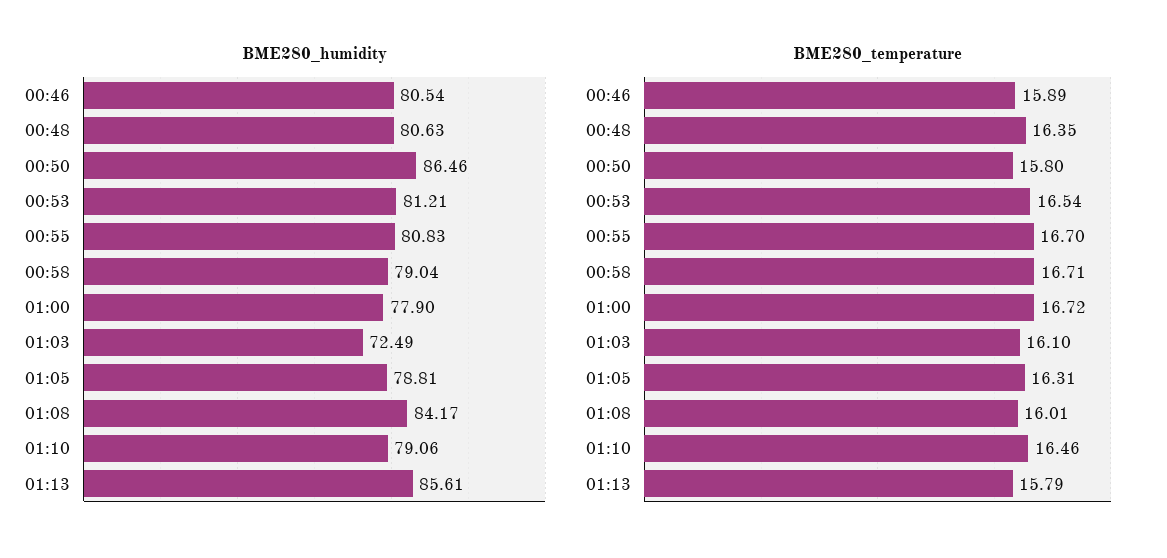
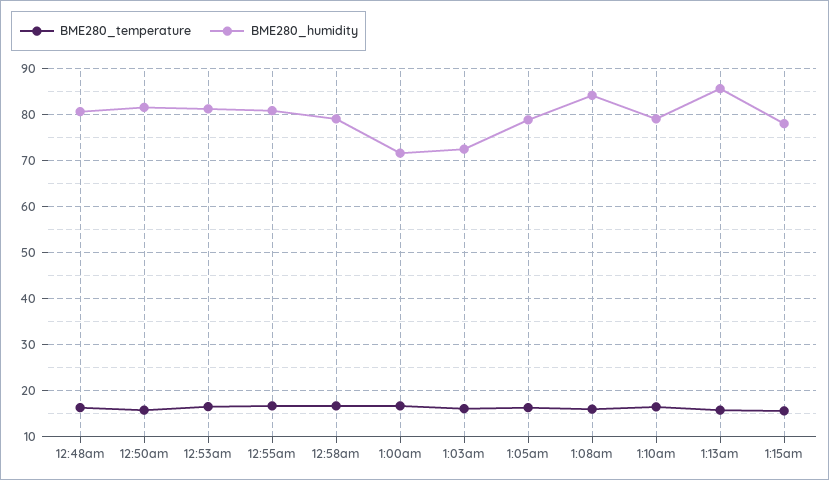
BME280_humidity, 00:46: 80.54 -> none
BME280_humidity, 00:50: 86.46 -> 82
BME280_humidity, 01:00: 77.9 -> 72
BME280_temperature, 00:46: 15.89 -> none
BME280_temperature, 1:15am: none -> 16
BME280_humidity, 1:15am: none -> 78

